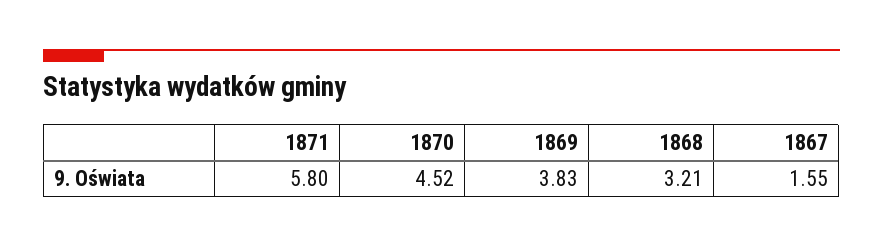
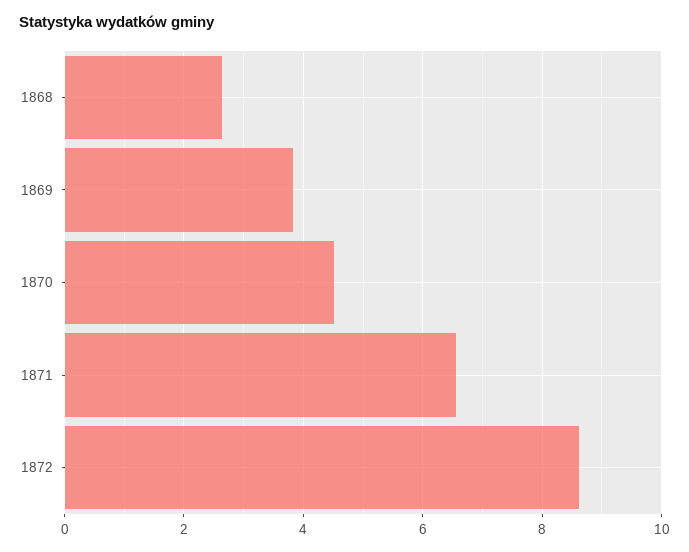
1871: 5.8 -> 6.6
1868: 3.21 -> 2.6
1867: 1.55 -> none
1872: none -> 8.6

